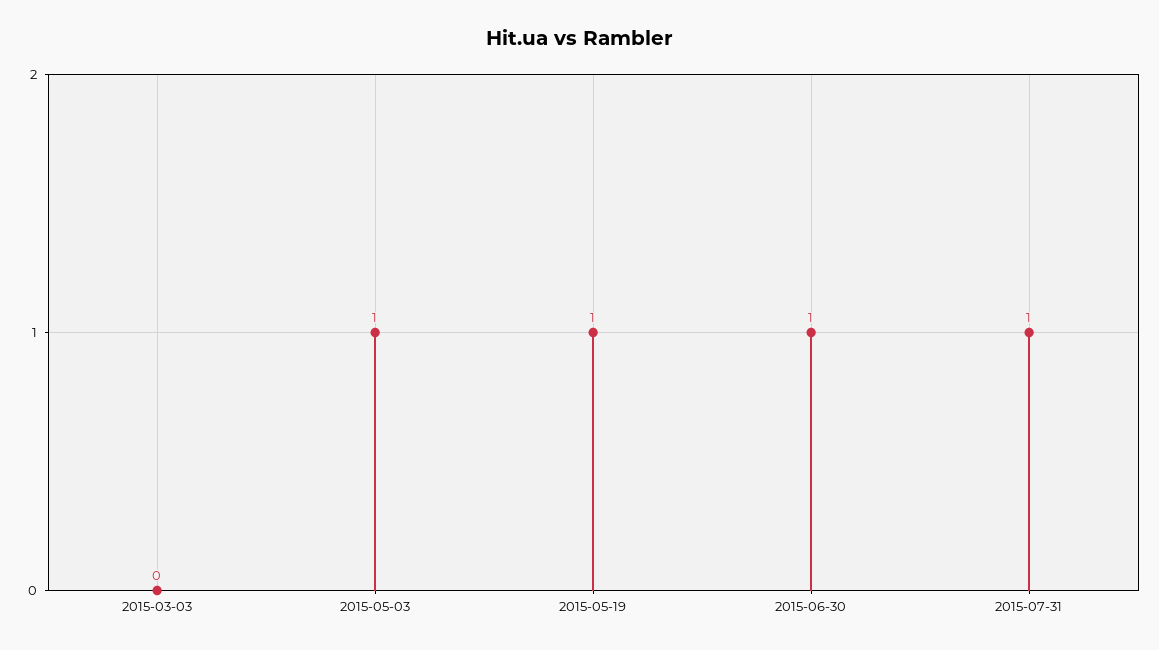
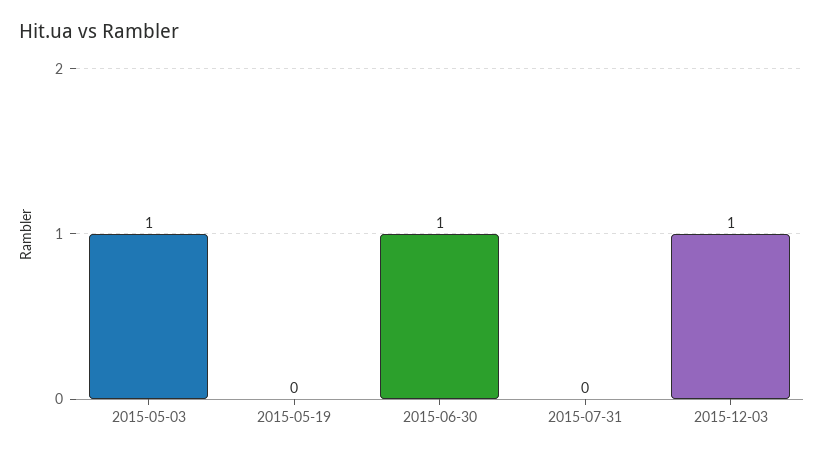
2015-03-03: 0 -> none
2015-05-19: 1 -> 0
2015-07-31: 1 -> 0
2015-12-03: none -> 1

